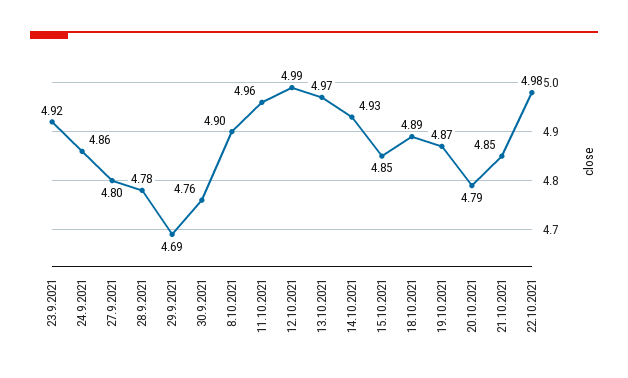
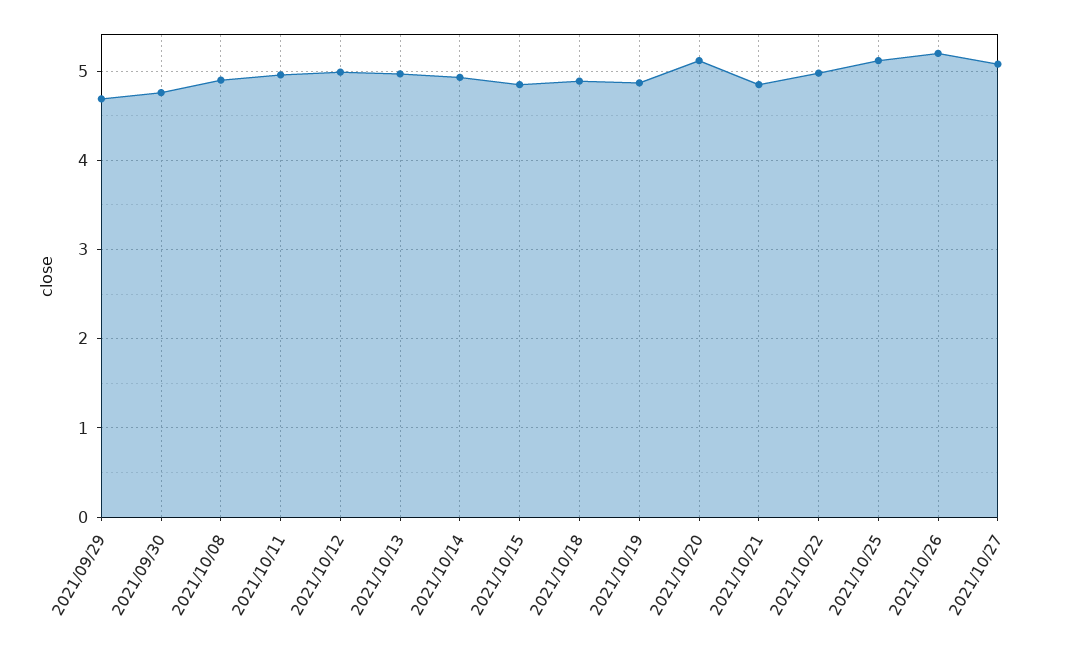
23.9.2021: 4.92 -> none
24.9.2021: 4.86 -> none
27.9.2021: 4.8 -> none
28.9.2021: 4.78 -> none
20.10.2021: 4.79 -> 5.1
2021/10/25: none -> 5.1
2021/10/26: none -> 5.2
2021/10/27: none -> 5.1

